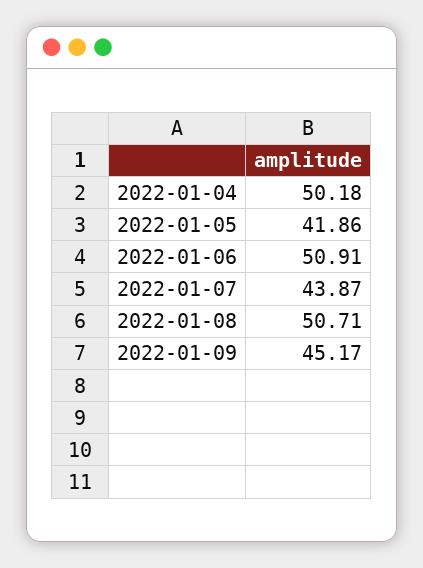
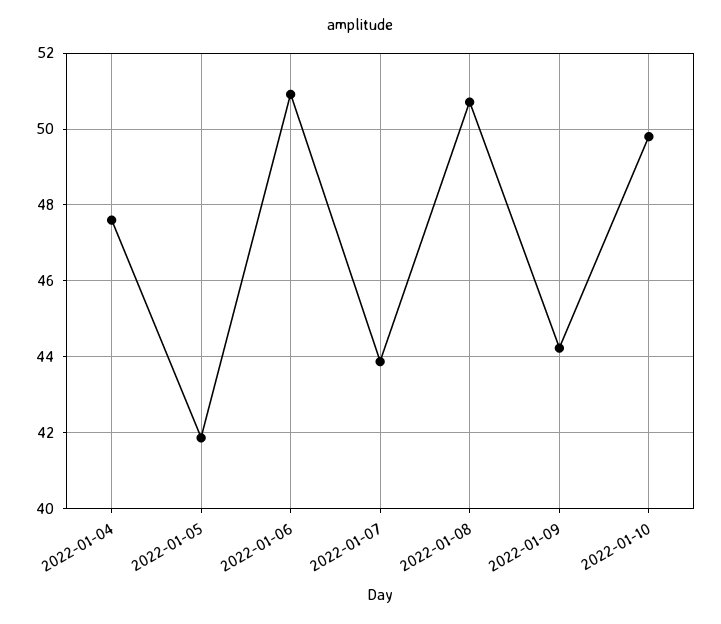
2022-01-04: 50.18 -> 47.6
2022-01-09: 45.17 -> 44.2
2022-01-10: none -> 49.8

